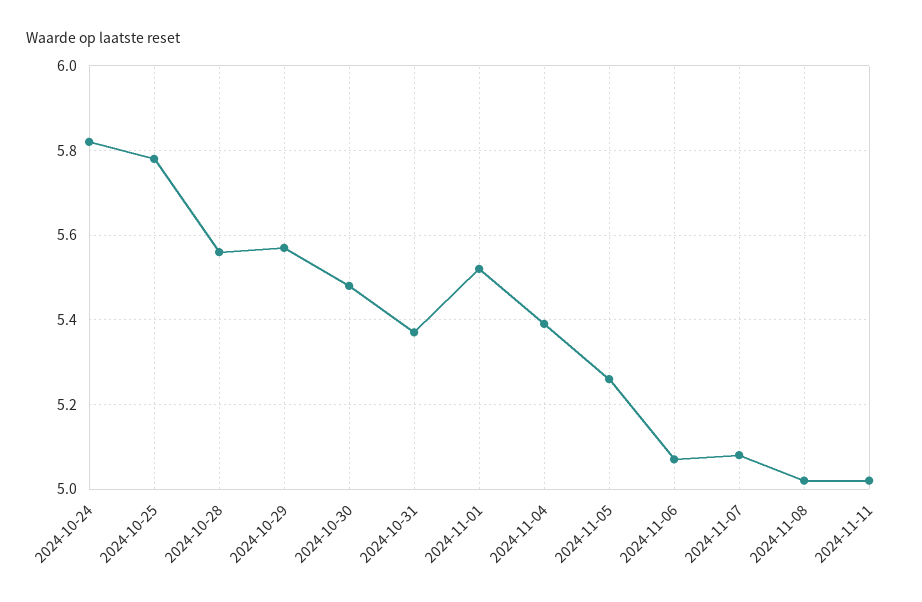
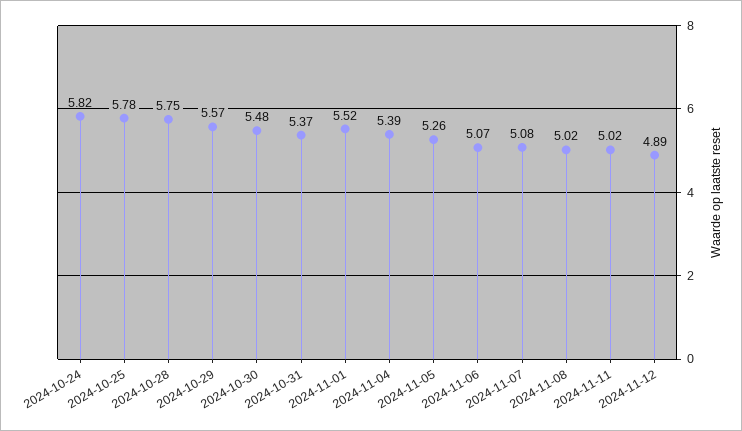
2024-10-28: 5.55 -> 5.75
2024-11-12: none -> 4.89

